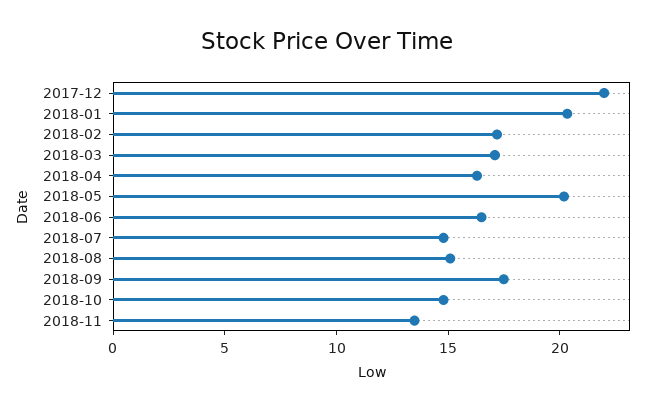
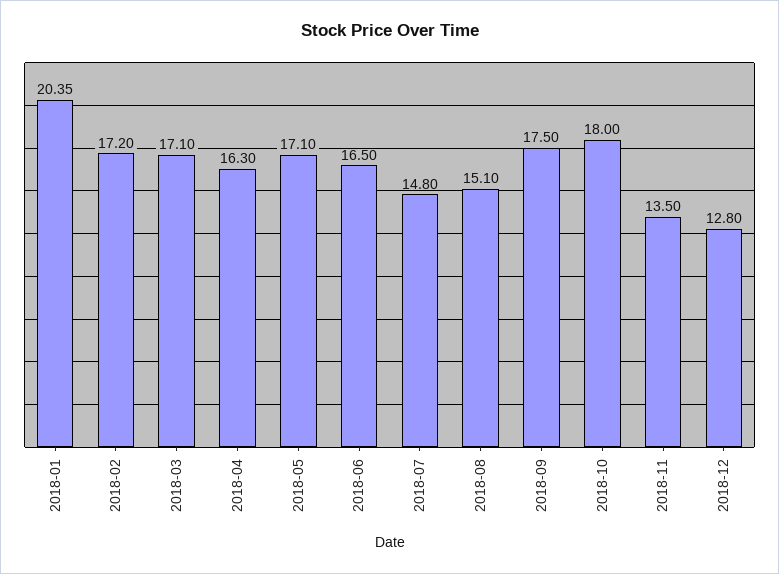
2017-12: 22 -> none
2018-05: 20 -> 17.1
2018-10: 15 -> 18
2018-12: none -> 12.8

